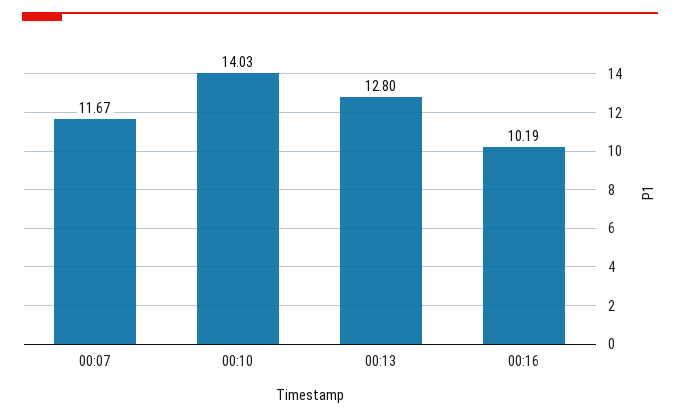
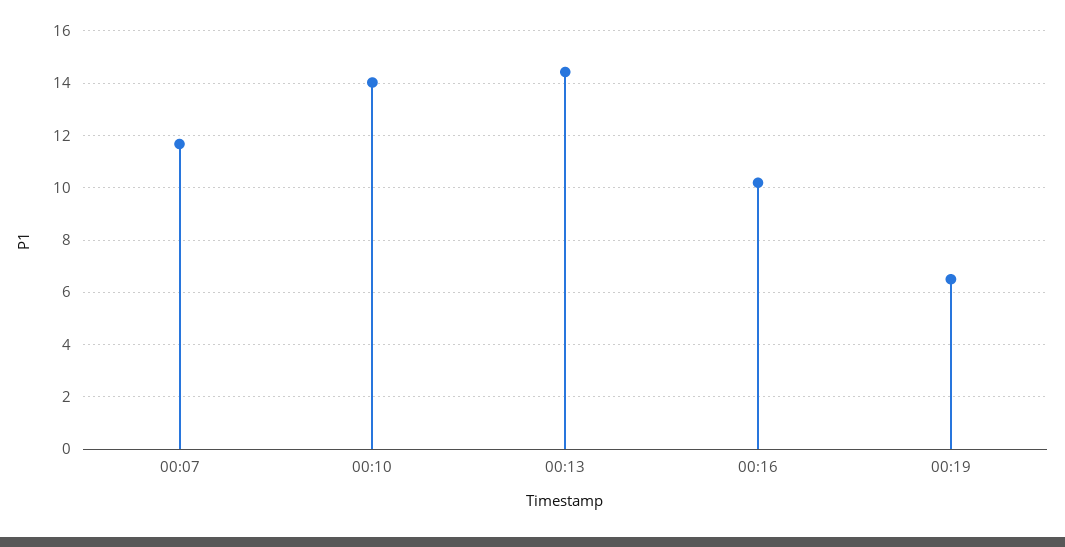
00:13: 12.8 -> 14.5
00:19: none -> 6.5

